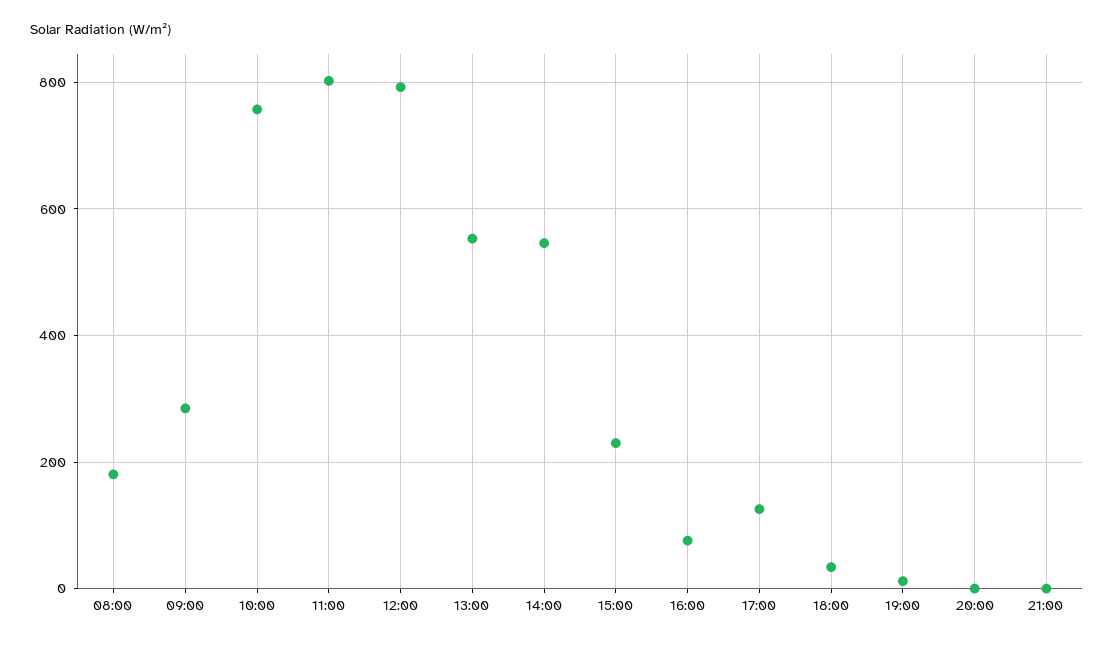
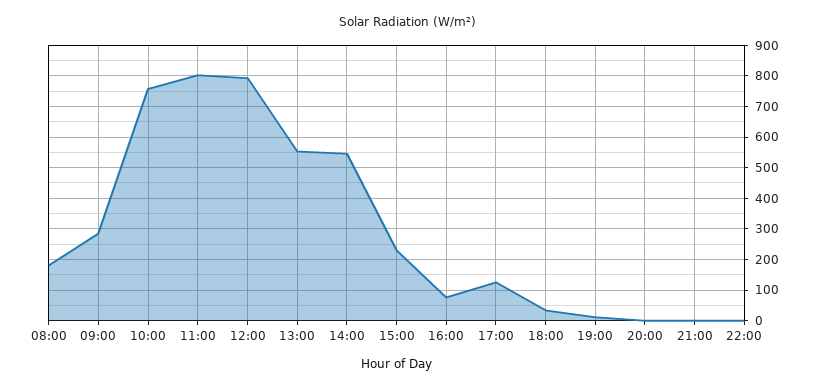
22:00: none -> 0

